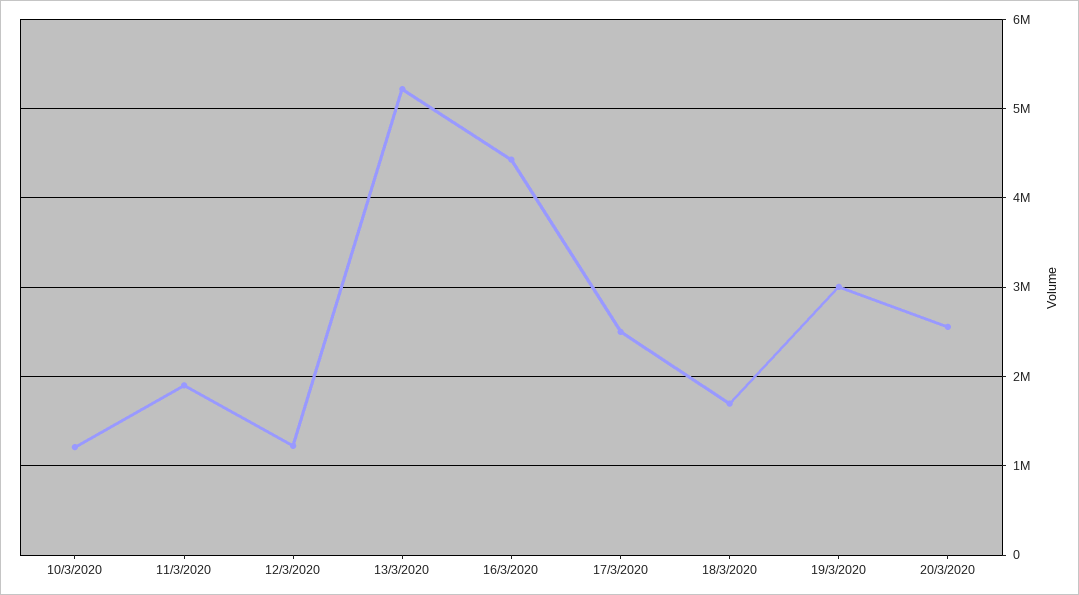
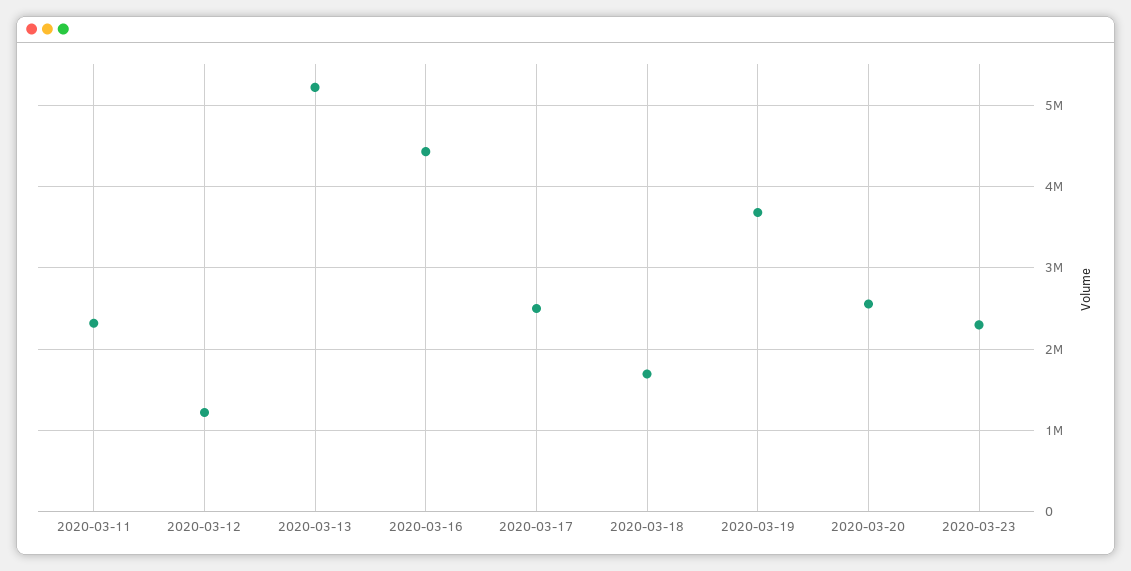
10/3/2020: 1200000 -> none
11/3/2020: 1900000 -> 2300000
19/3/2020: 3000000 -> 3700000
2020-03-23: none -> 2300000

